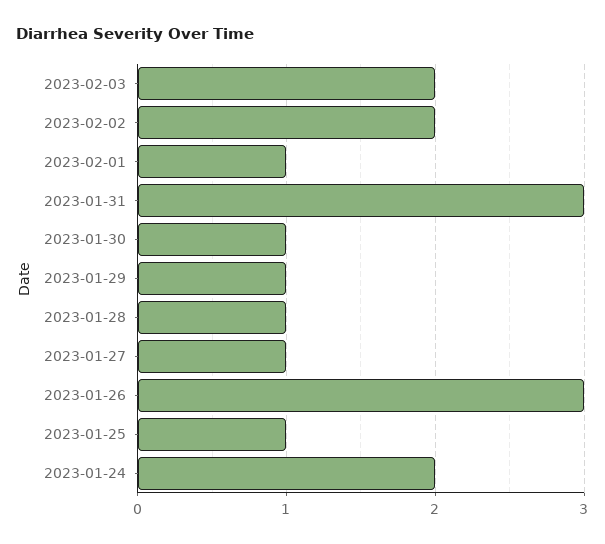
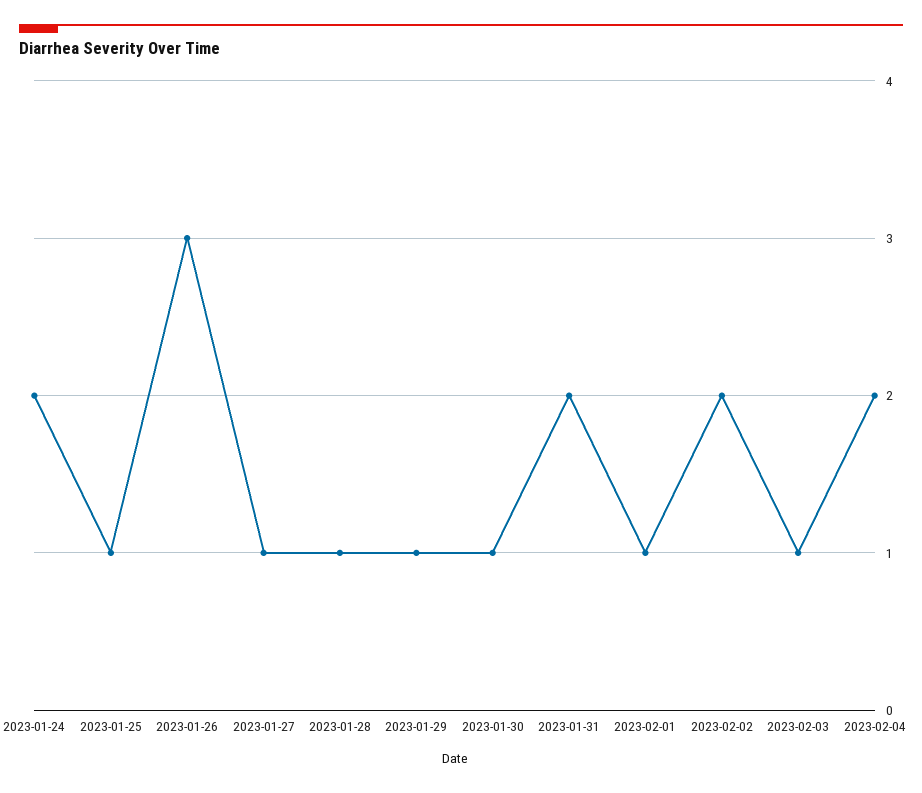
2023-02-03: 2 -> 1
2023-01-31: 3 -> 2
2023-02-04: none -> 2

